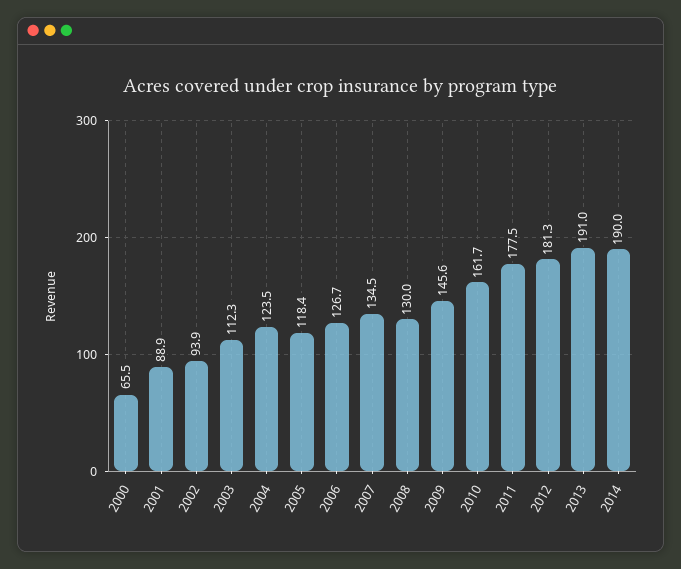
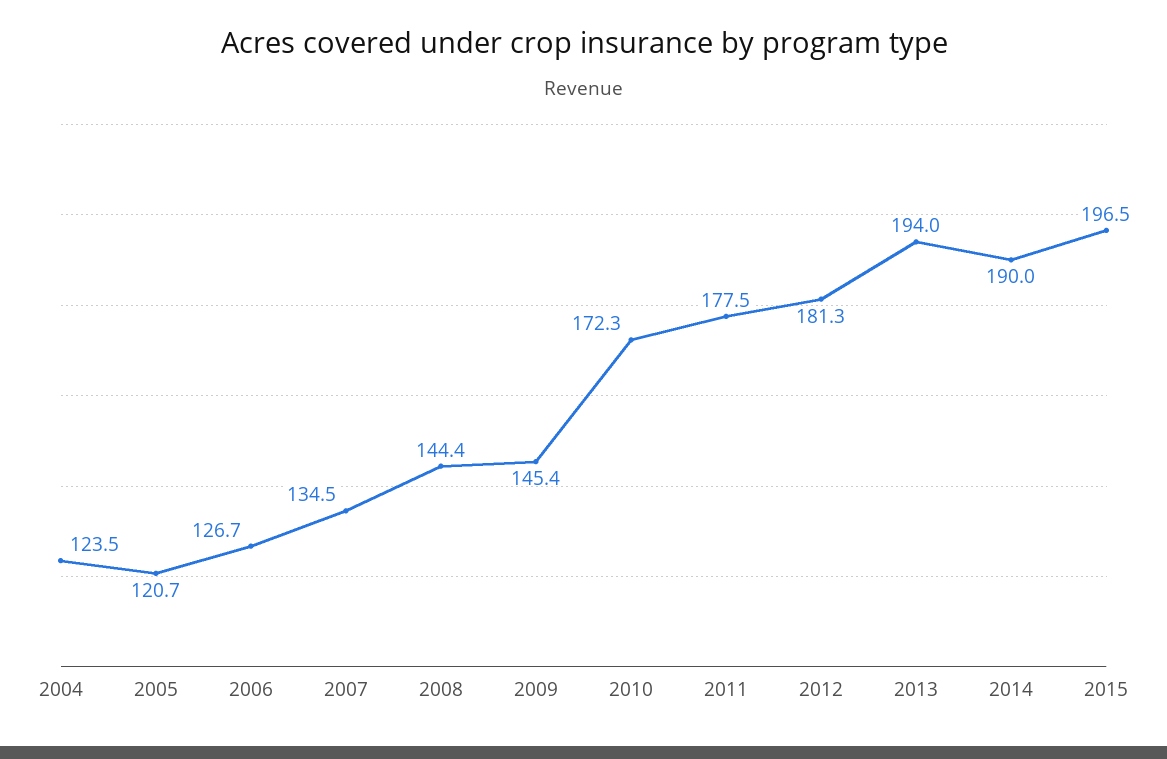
2000: 65.5 -> none
2001: 88.9 -> none
2002: 93.9 -> none
2003: 112.3 -> none
2005: 118.4 -> 120.7
2008: 130 -> 144.4
2009: 145.6 -> 145.4
2010: 161.7 -> 172.3
2013: 191 -> 194
2015: none -> 196.5

